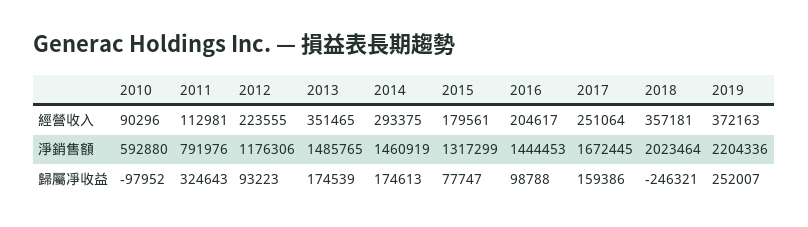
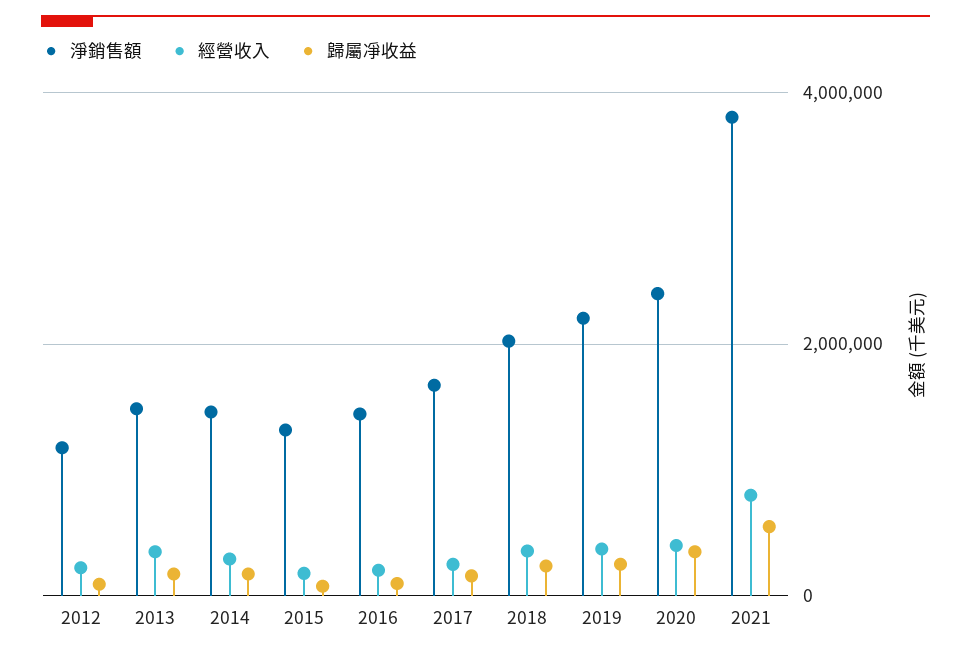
經營收入, 2010: 90296 -> none
經營收入, 2011: 112981 -> none
淨銷售額, 2010: 592880 -> none
淨銷售額, 2011: 791976 -> none
歸屬凈收益, 2010: -97952 -> none
歸屬凈收益, 2011: 324643 -> none
歸屬凈收益, 2018: -246321 -> 200000
淨銷售額, 2020: none -> 2400000
經營收入, 2020: none -> 400000
歸屬凈收益, 2020: none -> 400000
淨銷售額, 2021: none -> 3800000
經營收入, 2021: none -> 800000
歸屬凈收益, 2021: none -> 600000

